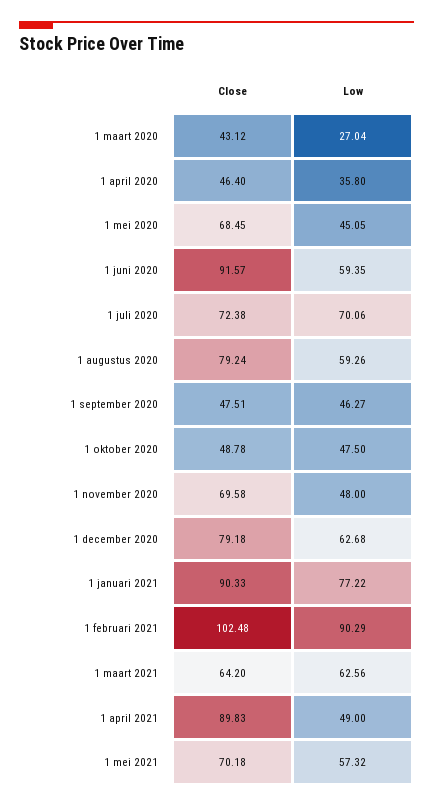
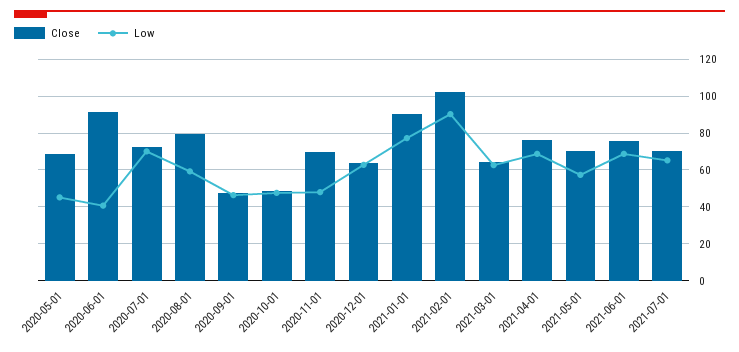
Close, 1 maart 2020: 43.12 -> none
Low, 1 maart 2020: 27.04 -> none
Close, 1 april 2020: 46.4 -> none
Low, 1 april 2020: 35.8 -> none
Low, 1 juni 2020: 59.35 -> 40
Close, 1 december 2020: 79.18 -> 65
Close, 1 april 2021: 89.83 -> 75
Low, 1 april 2021: 49 -> 70
Close, 2021-06-01: none -> 75
Low, 2021-06-01: none -> 70
Close, 2021-07-01: none -> 70
Low, 2021-07-01: none -> 65

